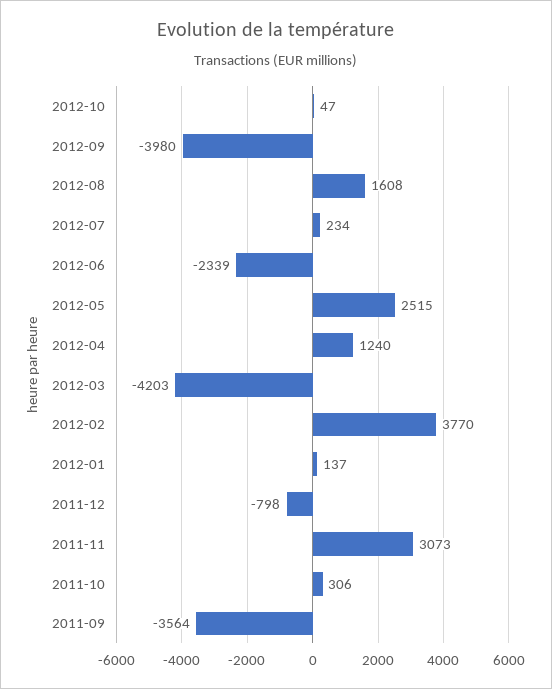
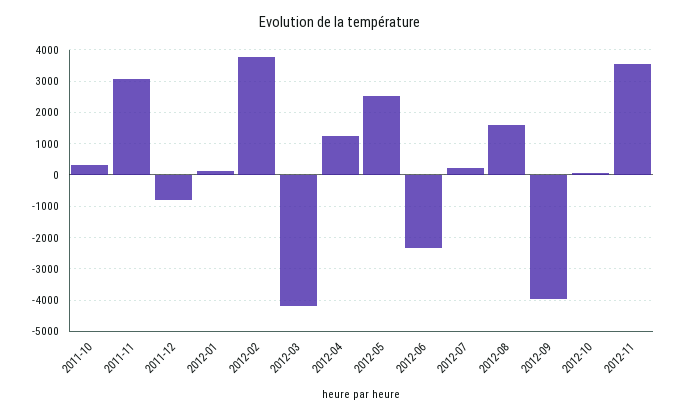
2011-09: -3564 -> none
2012-11: none -> 3600

